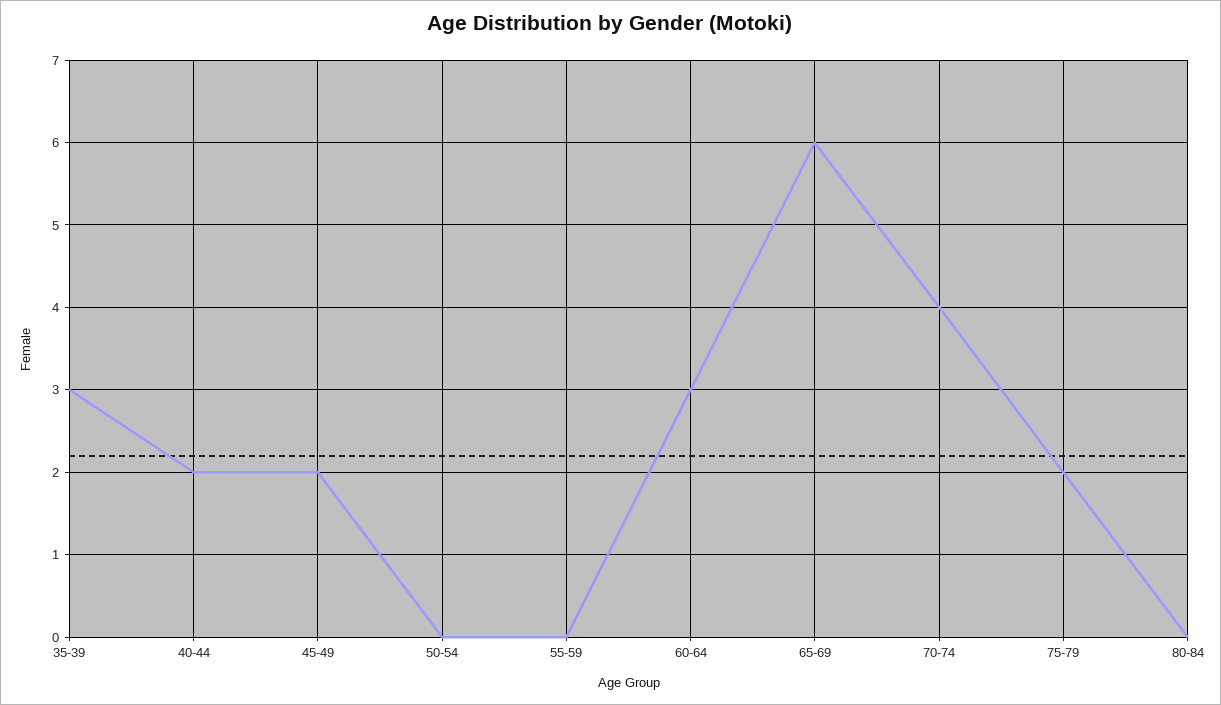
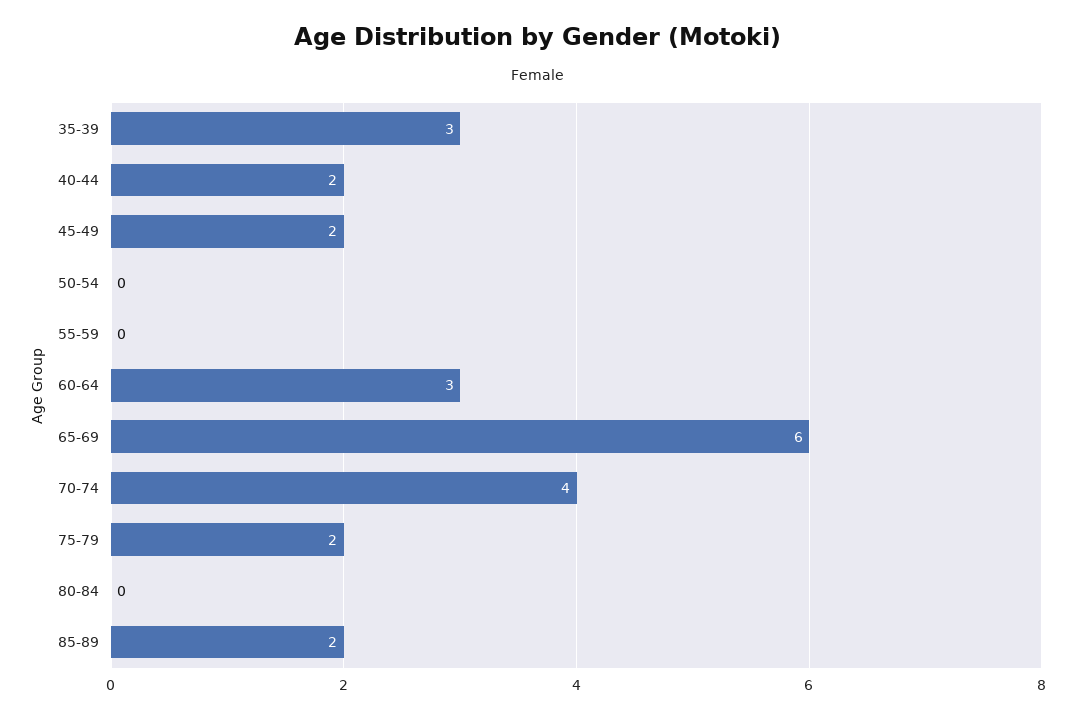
85-89: none -> 2

